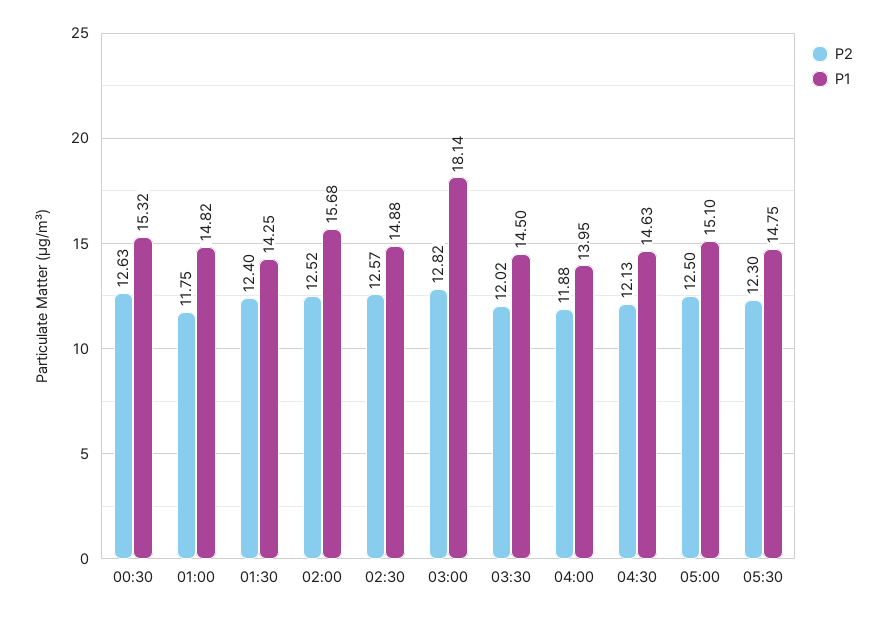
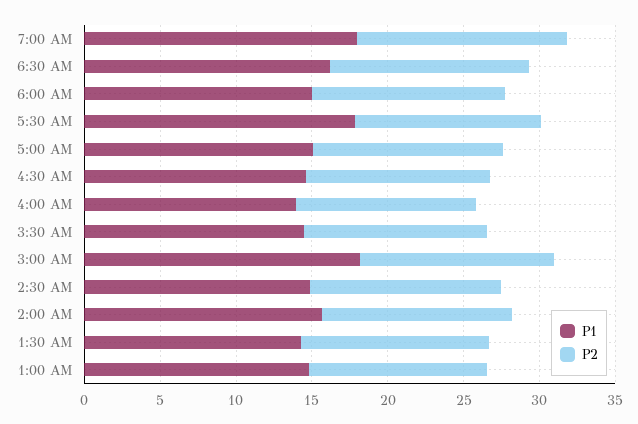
P2, 00:30: 12.63 -> none
P1, 00:30: 15.32 -> none
P1, 05:30: 14.75 -> 18
P1, 7:00 AM: none -> 18
P2, 7:00 AM: none -> 14
P1, 6:30 AM: none -> 16
P2, 6:30 AM: none -> 13
P1, 6:00 AM: none -> 15
P2, 6:00 AM: none -> 13

